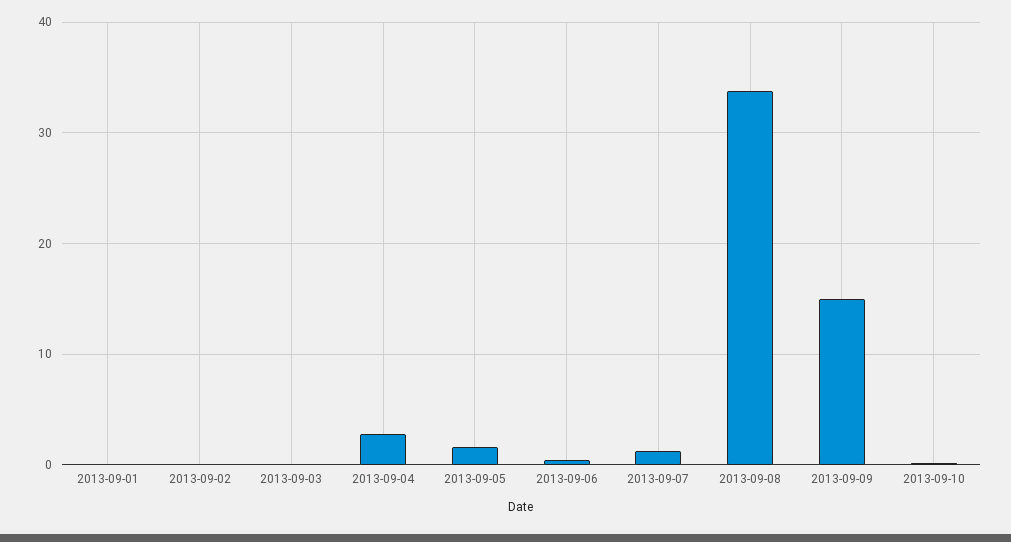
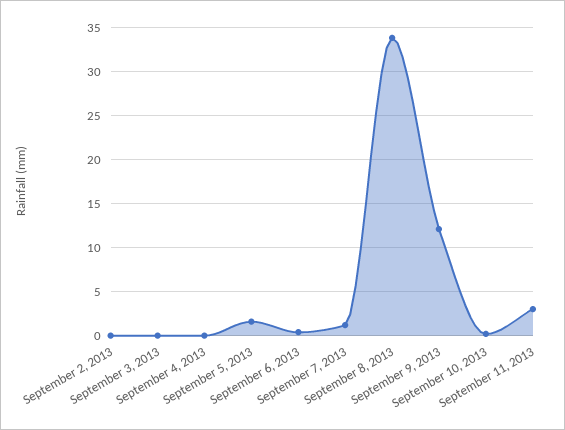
2013-09-01: 0 -> none
2013-09-04: 3 -> 0
2013-09-09: 15 -> 12
September 11, 2013: none -> 3

